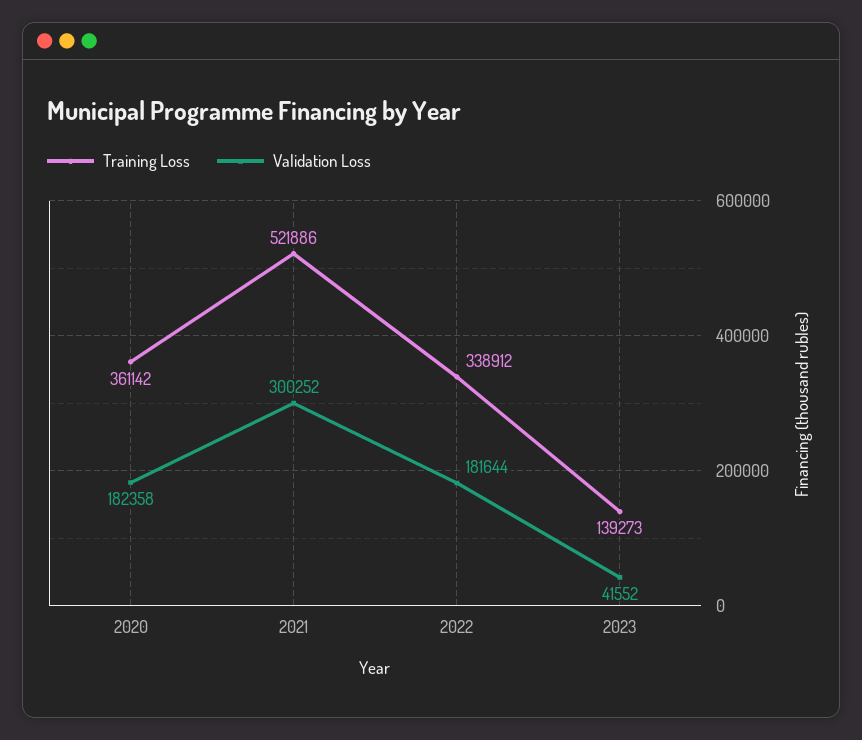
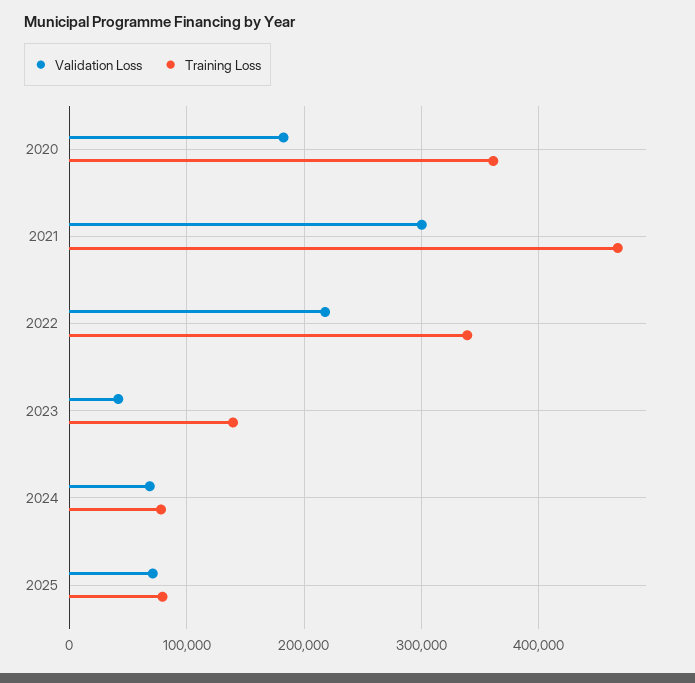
Training Loss, 2021: 521886 -> 470000
Validation Loss, 2022: 181644 -> 220000
Validation Loss, 2024: none -> 70000
Training Loss, 2024: none -> 80000
Validation Loss, 2025: none -> 70000
Training Loss, 2025: none -> 80000

